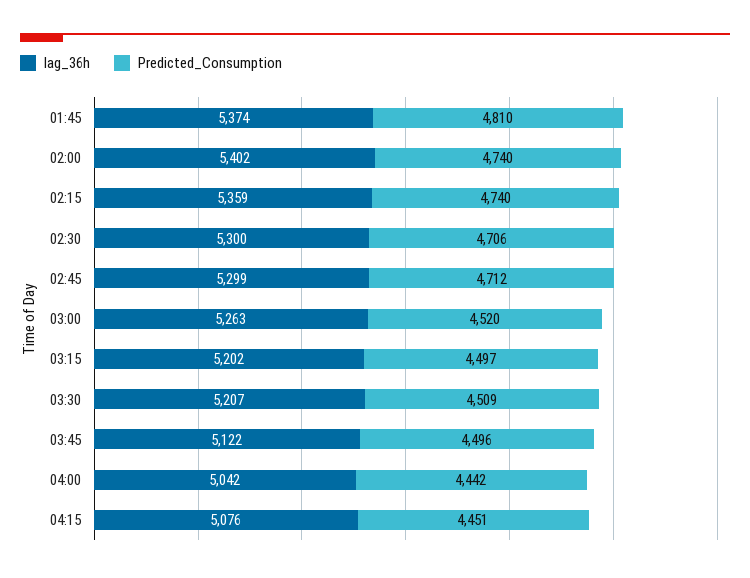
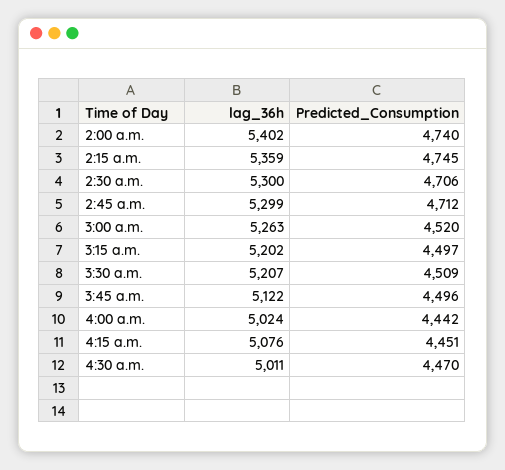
lag_36h, 01:45: 5374 -> none
Predicted_Consumption, 01:45: 4810 -> none
Predicted_Consumption, 02:15: 4740 -> 4745
lag_36h, 04:00: 5042 -> 5024
lag_36h, 4:30 a.m.: none -> 5011
Predicted_Consumption, 4:30 a.m.: none -> 4470

